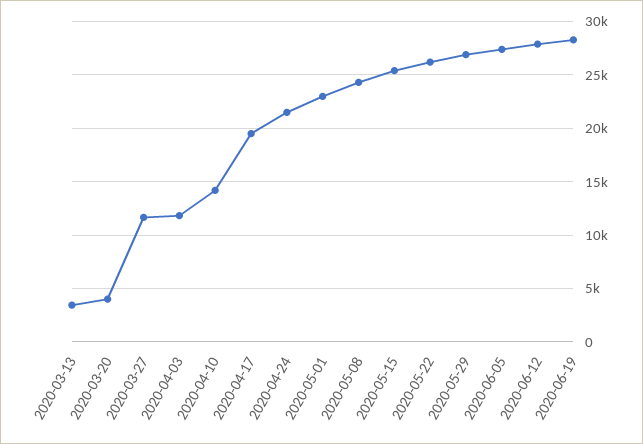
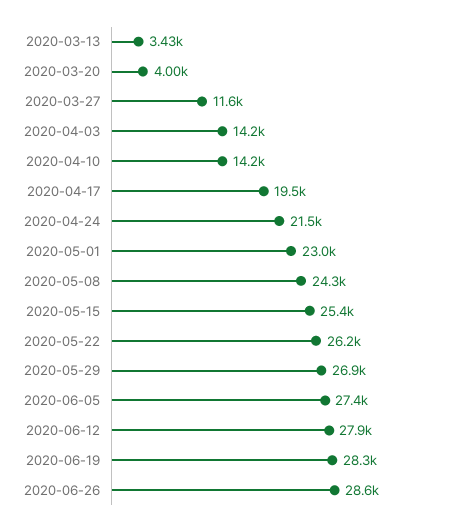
2020-04-03: 12000 -> 14200
2020-06-26: none -> 28600

